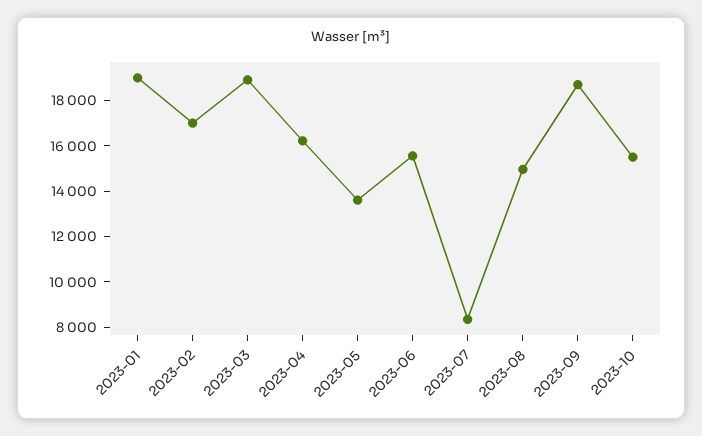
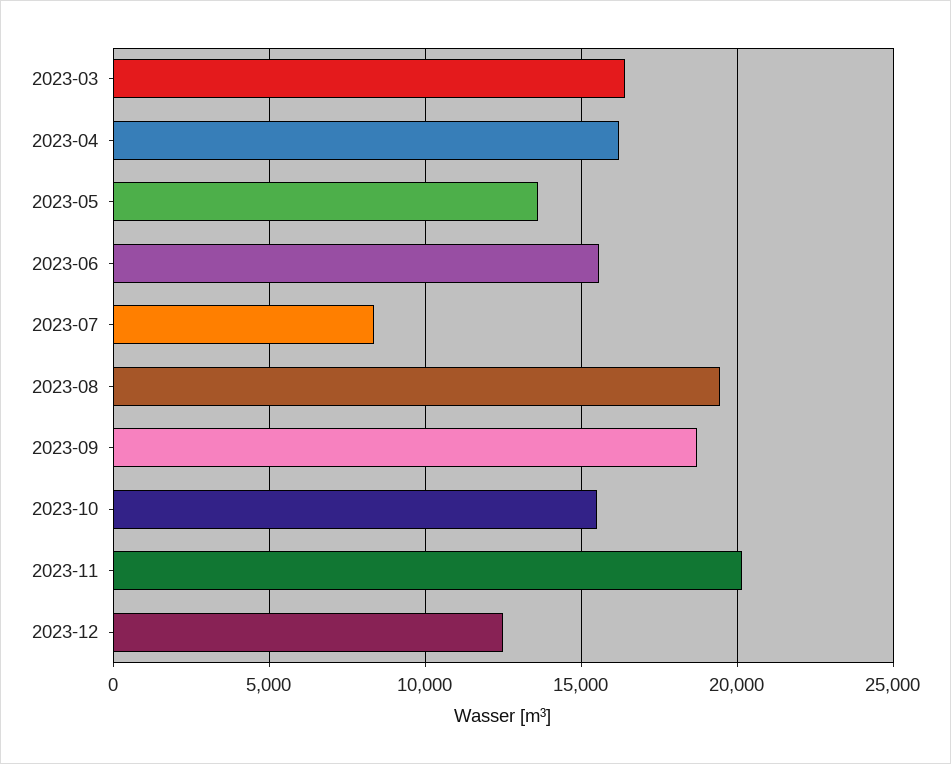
2023-01: 19000 -> none
2023-02: 17000 -> none
2023-03: 19000 -> 16500
2023-08: 15000 -> 19500
2023-11: none -> 20000
2023-12: none -> 12500

